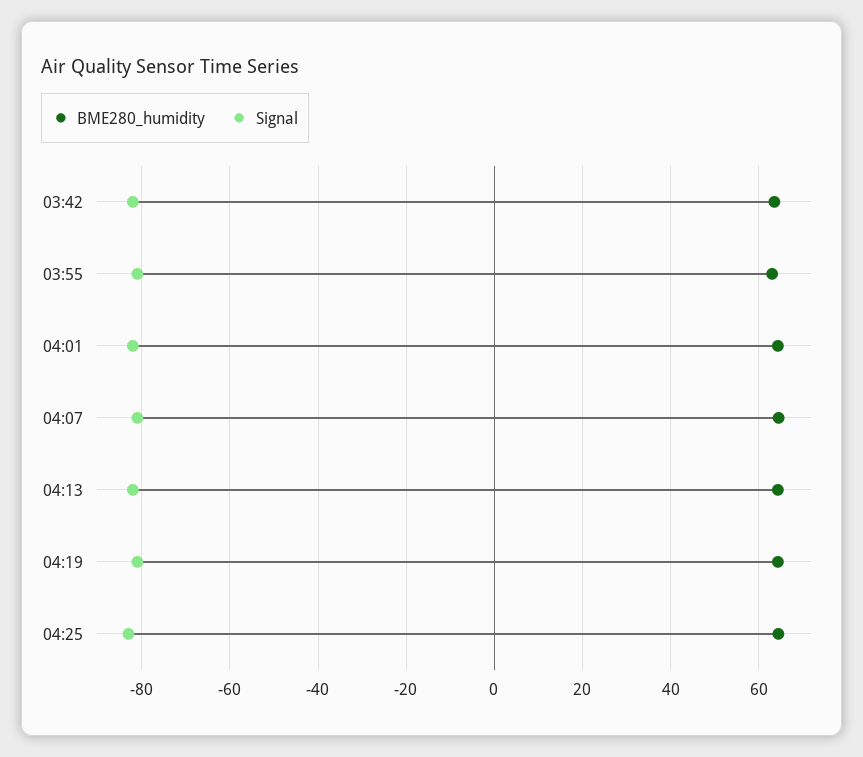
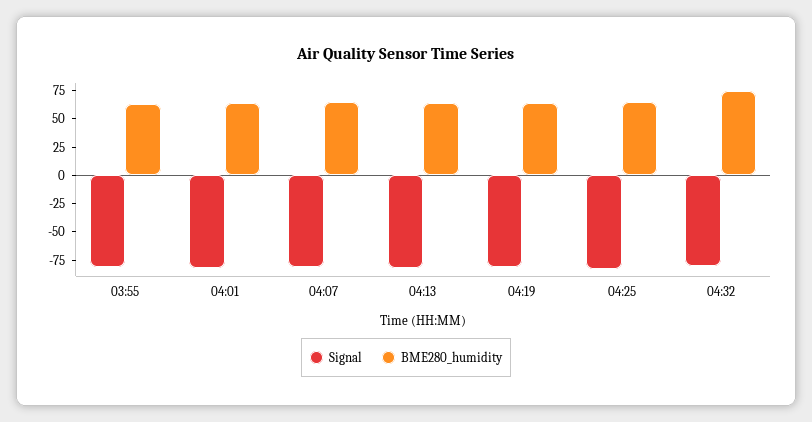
BME280_humidity, 03:42: 64 -> none
Signal, 03:42: -82 -> none
Signal, 04:32: none -> -75
BME280_humidity, 04:32: none -> 75

